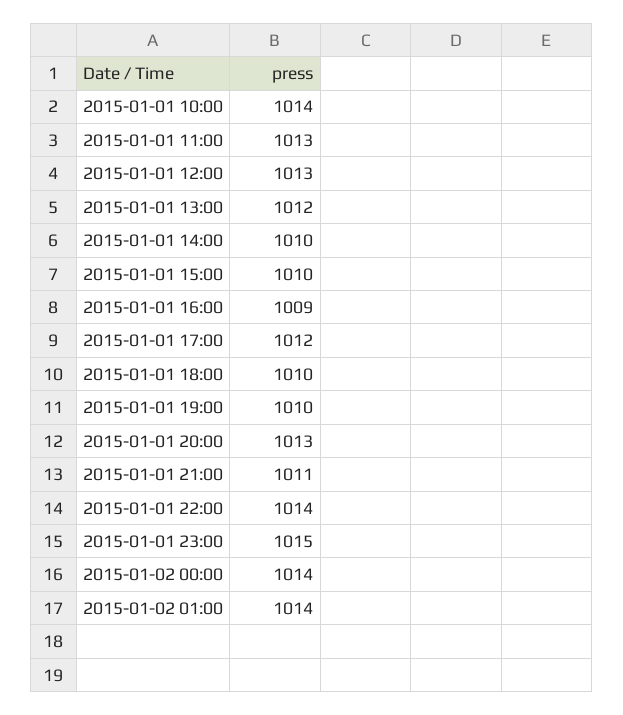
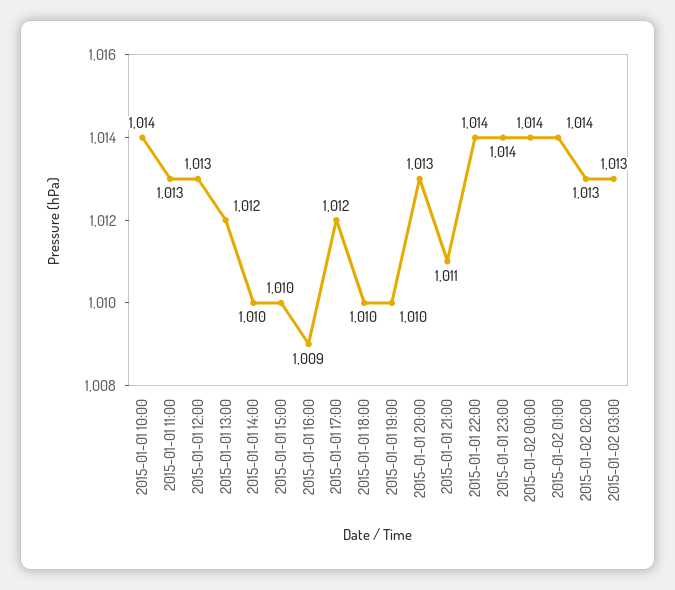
2015-01-01 23:00: 1015 -> 1014
2015-01-02 02:00: none -> 1013
2015-01-02 03:00: none -> 1013

